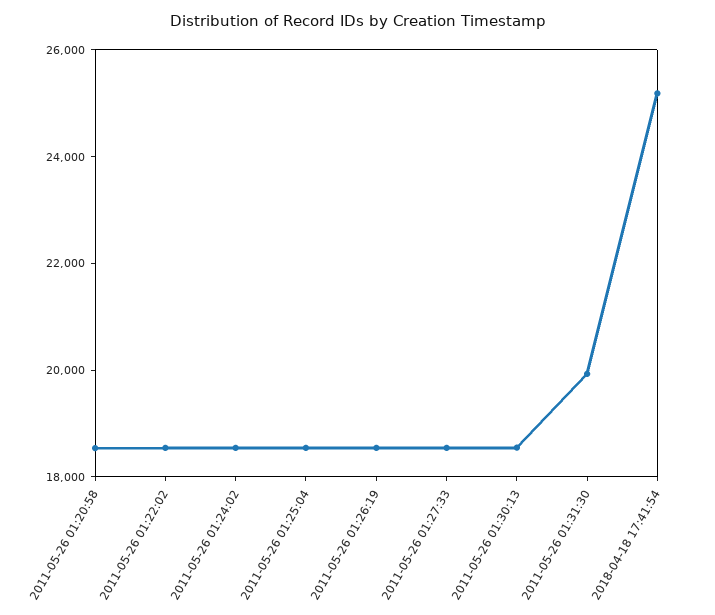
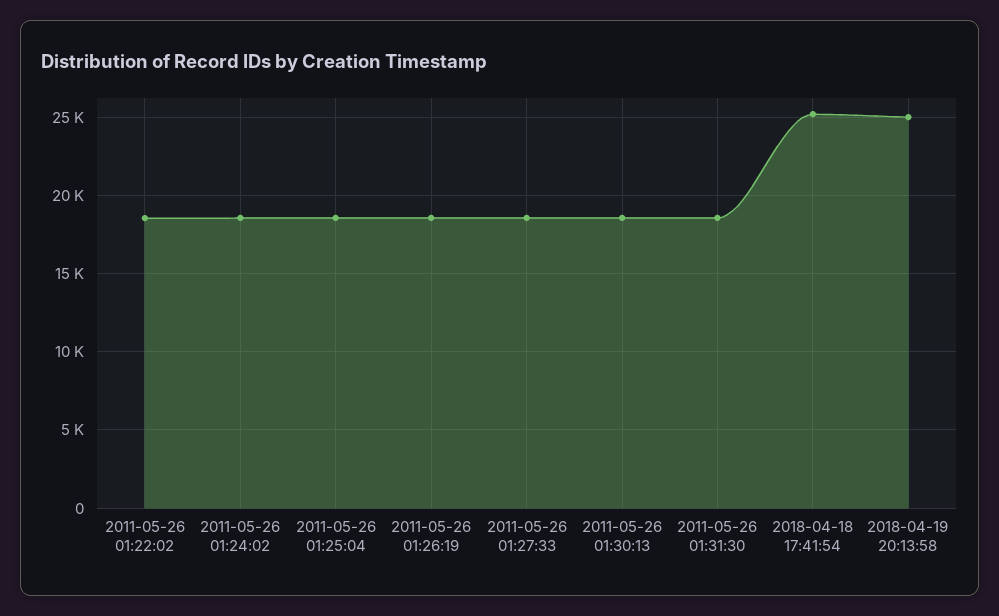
2011-05-26 01:20:58: 18500 -> none
2011-05-26 01:31:30: 20000 -> 18500
2018-04-19 20:13:58: none -> 25000

